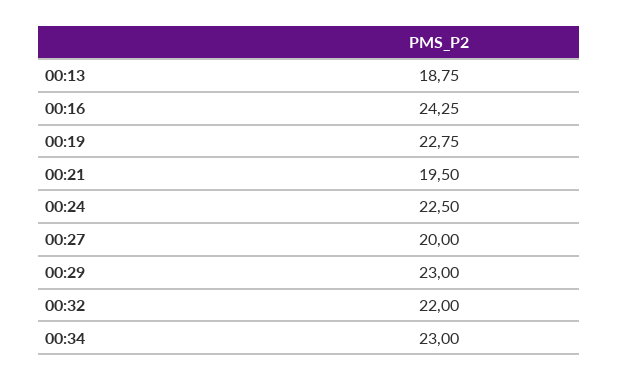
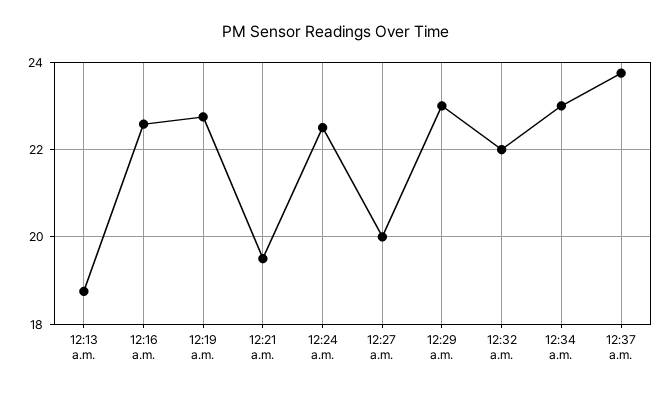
00:16: 24.25 -> 22.6
12:37 a.m.: none -> 23.8

